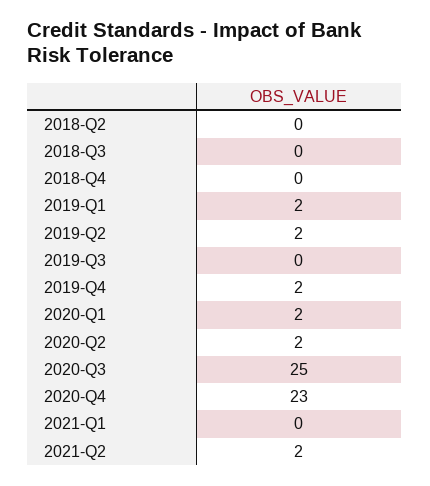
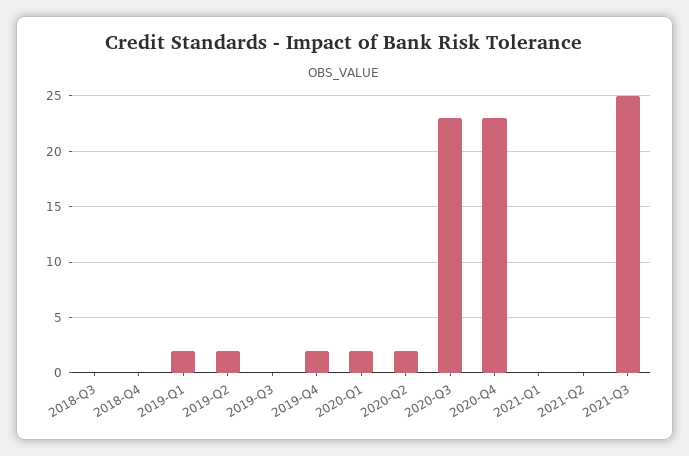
2018-Q2: 0 -> none
2020-Q3: 25 -> 23
2021-Q2: 2 -> 0
2021-Q3: none -> 25

